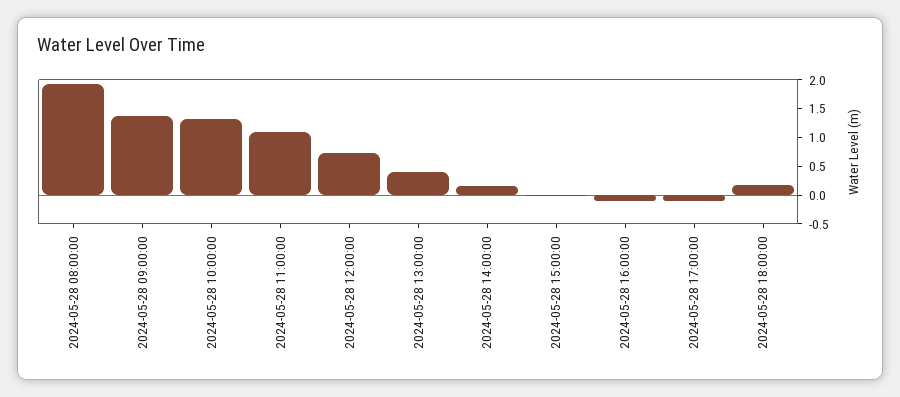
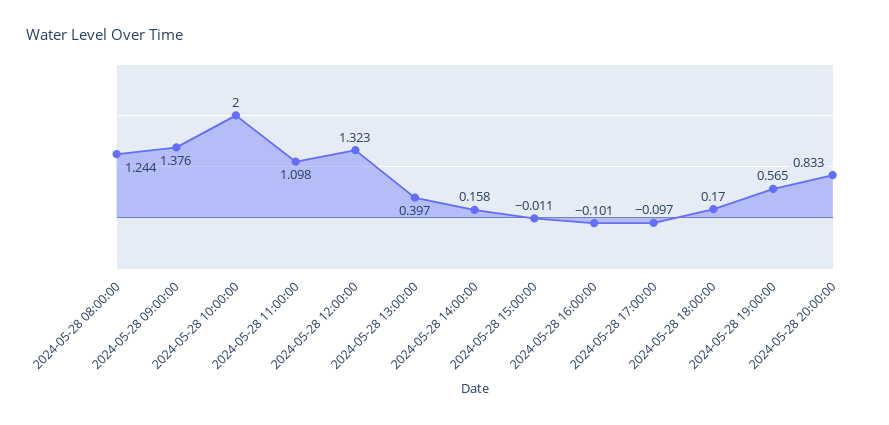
2024-05-28 08:00:00: 2 -> 1.244
2024-05-28 10:00:00: 1.25 -> 2
2024-05-28 12:00:00: 0.75 -> 1.323
2024-05-28 19:00:00: none -> 0.565
2024-05-28 20:00:00: none -> 0.833

